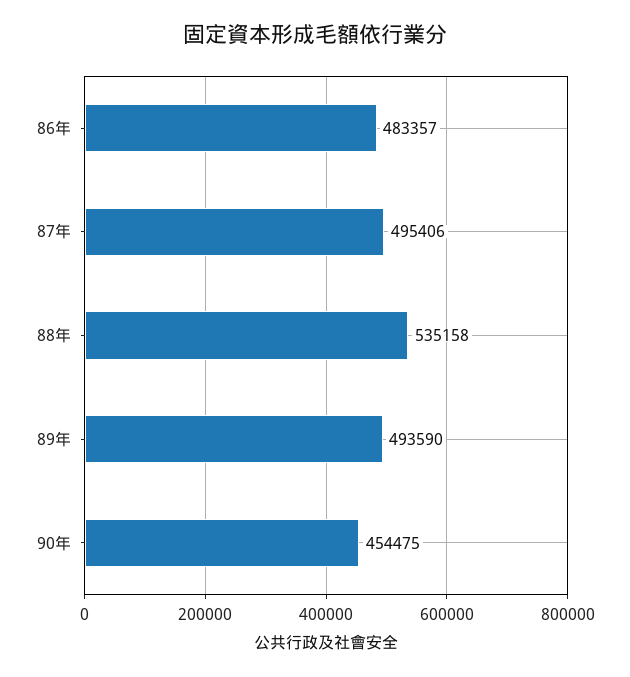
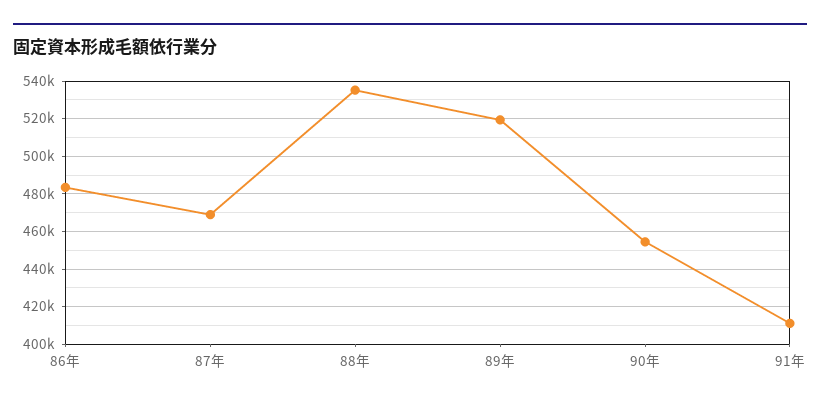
87年: 495406 -> 470000
89年: 493590 -> 520000
91年: none -> 410000

